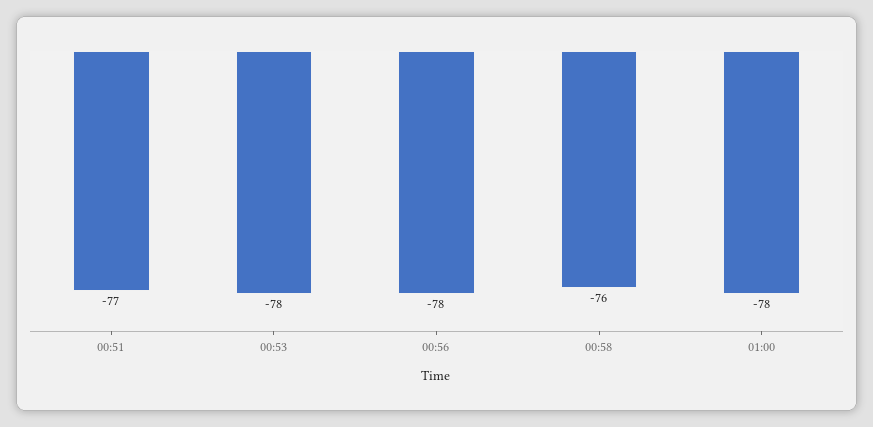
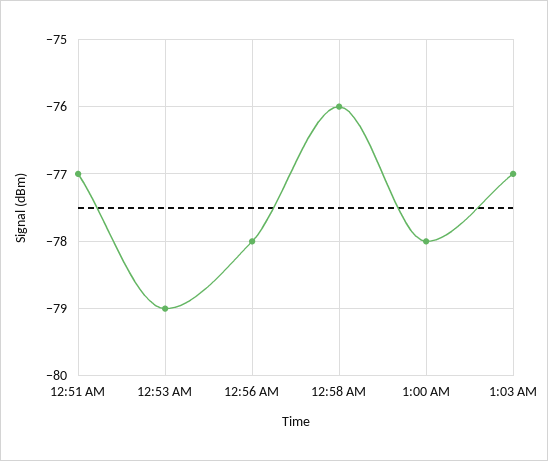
00:53: -78 -> -79
1:03 AM: none -> -77

